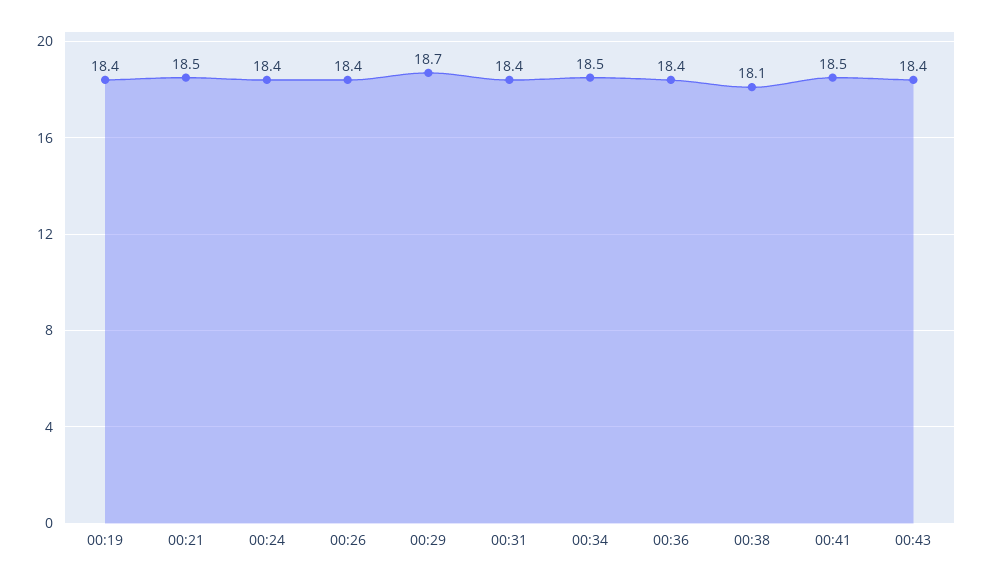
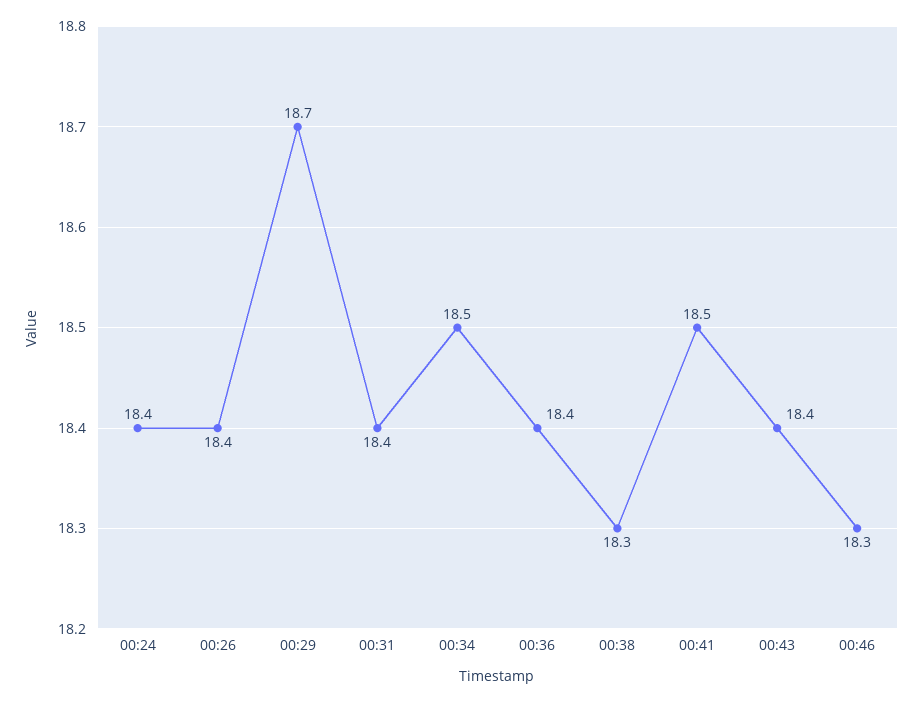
00:19: 18.4 -> none
00:21: 18.5 -> none
00:38: 18.1 -> 18.3
00:46: none -> 18.3

